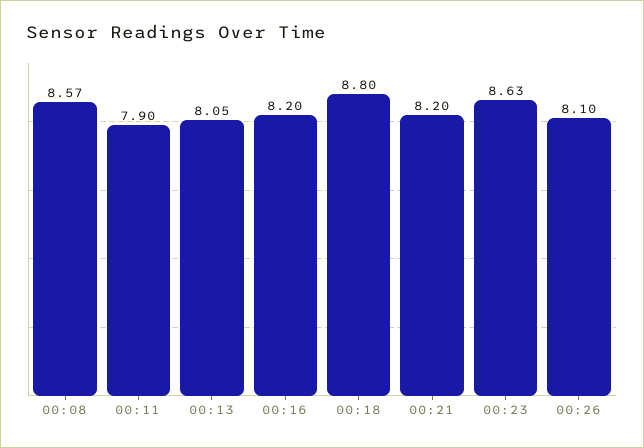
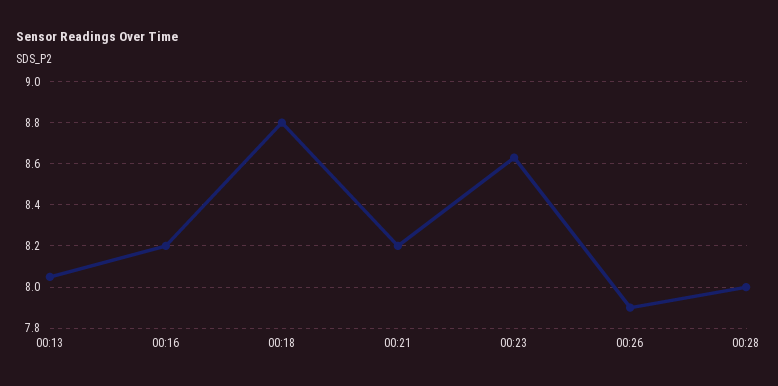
00:08: 8.57 -> none
00:11: 7.9 -> none
00:26: 8.1 -> 7.9
00:28: none -> 8

